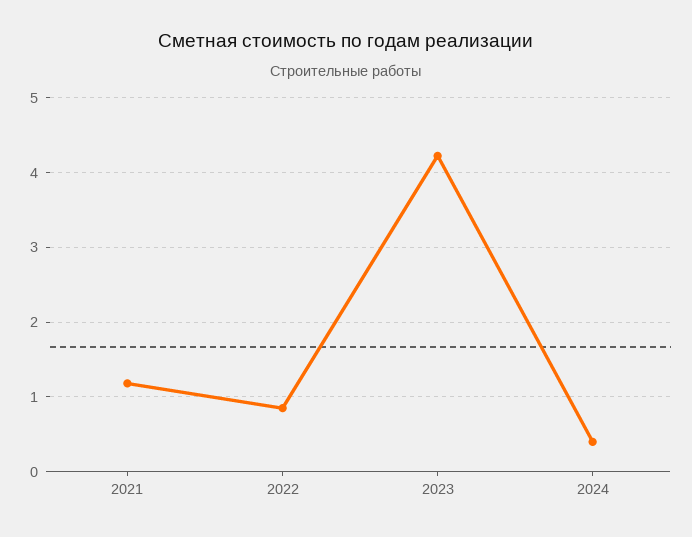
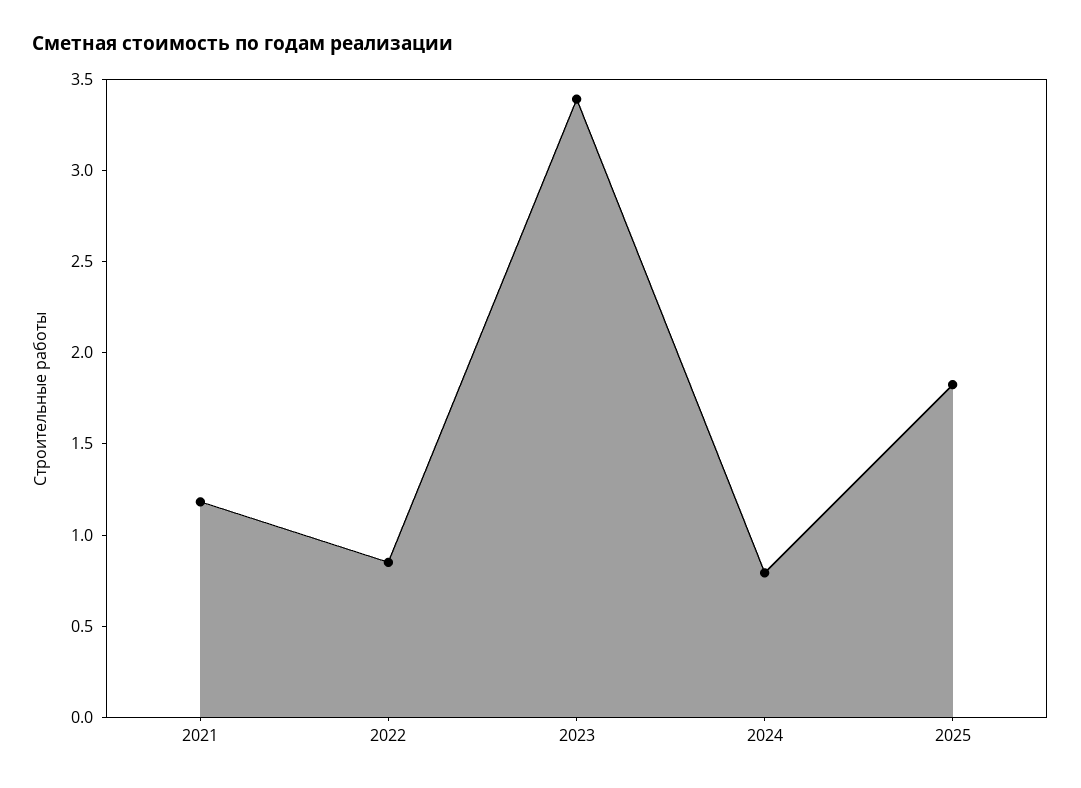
2023: 4.2 -> 3.4
2024: 0.4 -> 0.8
2025: none -> 1.8

